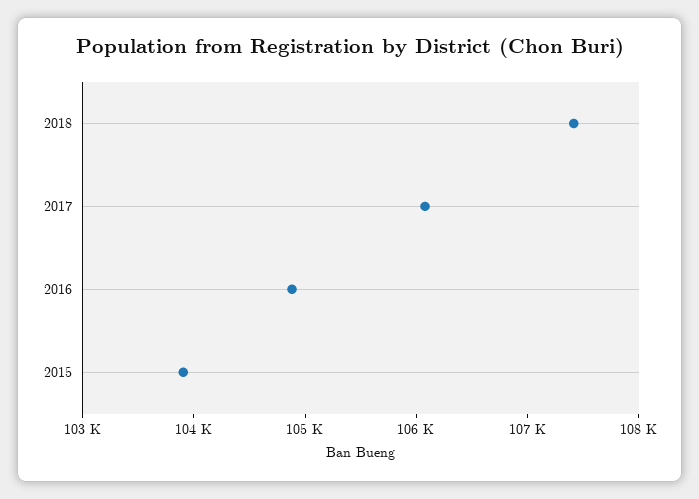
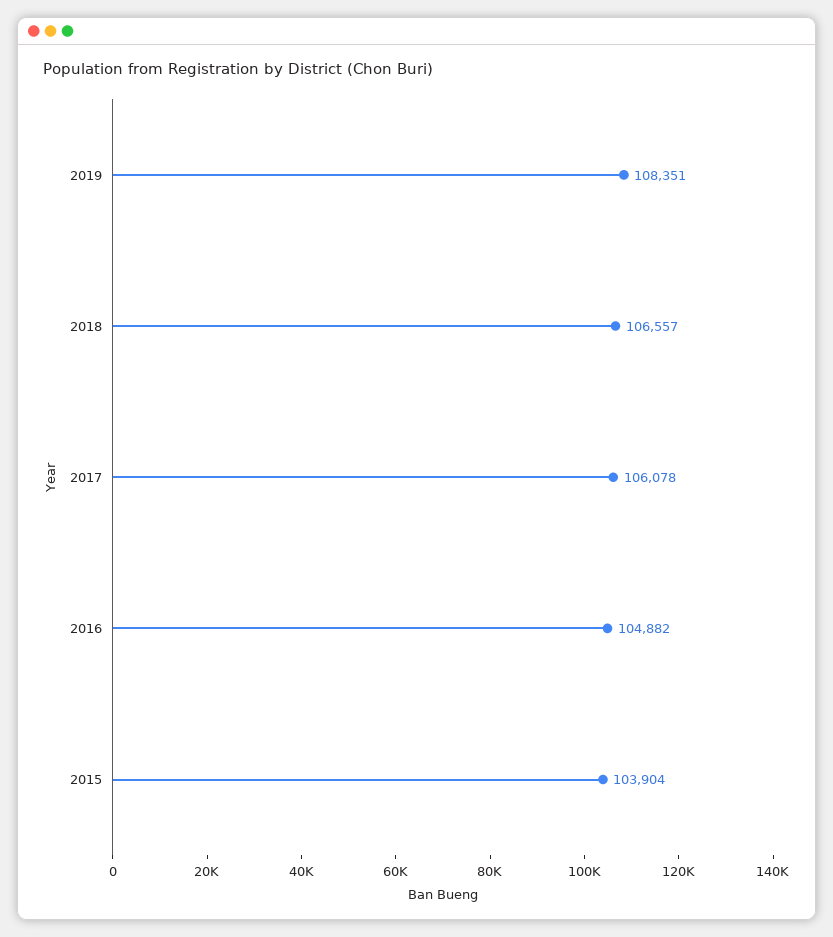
2018: 107400 -> 106557
2019: none -> 108351

